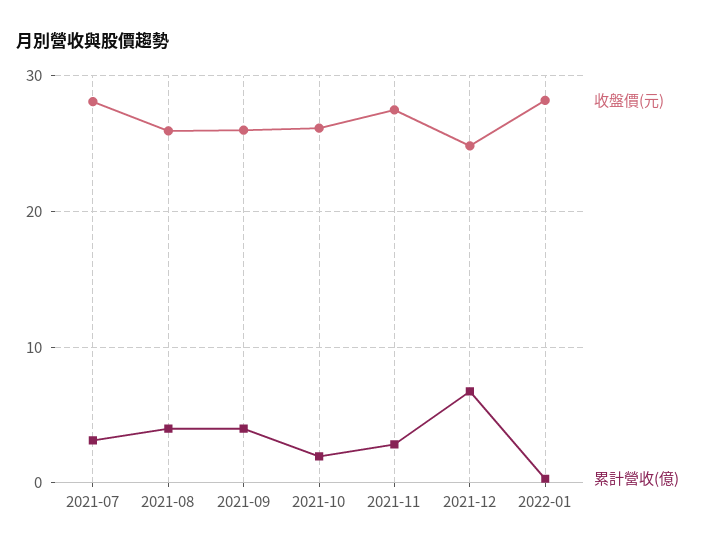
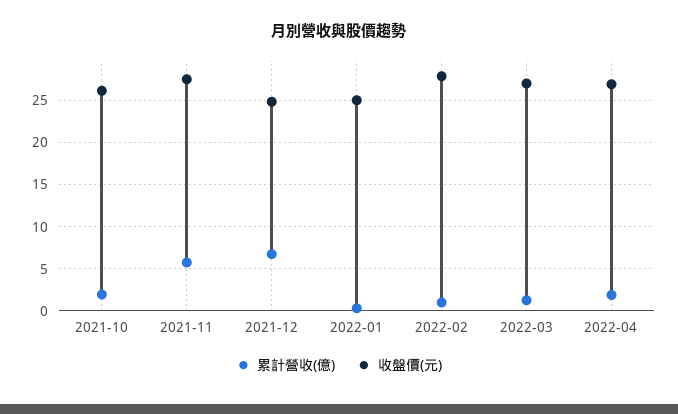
收盤價(元), 2021-07: 28 -> none
累計營收(億), 2021-07: 3 -> none
收盤價(元), 2021-08: 26 -> none
累計營收(億), 2021-08: 4 -> none
收盤價(元), 2021-09: 26 -> none
累計營收(億), 2021-09: 4 -> none
累計營收(億), 2021-11: 3 -> 6
收盤價(元), 2022-01: 28 -> 25
累計營收(億), 2022-02: none -> 1
收盤價(元), 2022-02: none -> 28
累計營收(億), 2022-03: none -> 1
收盤價(元), 2022-03: none -> 27
累計營收(億), 2022-04: none -> 2
收盤價(元), 2022-04: none -> 27

